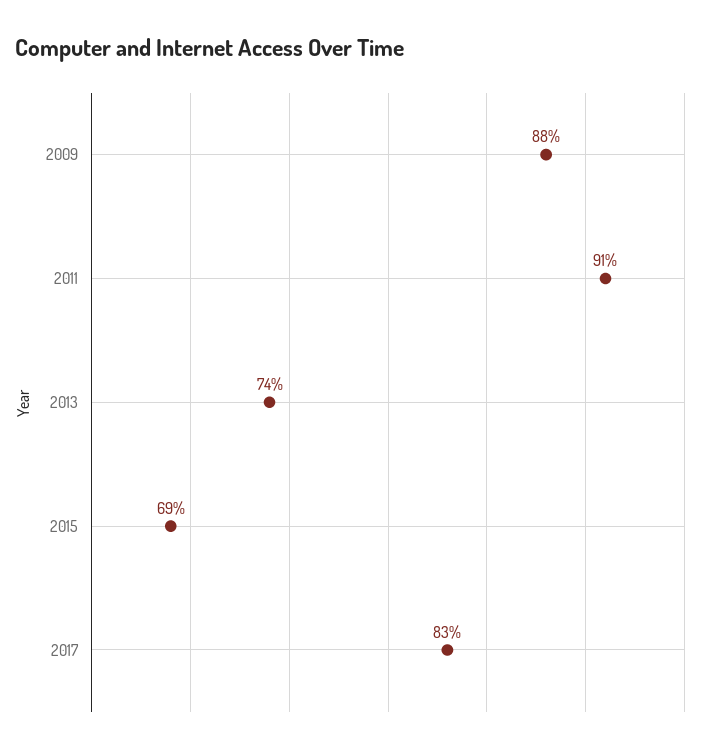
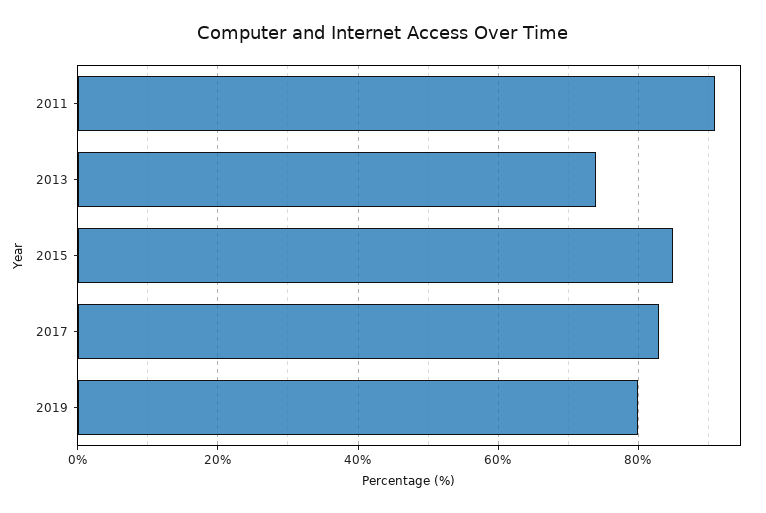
2009: 88 -> none
2015: 69 -> 85
2019: none -> 80

